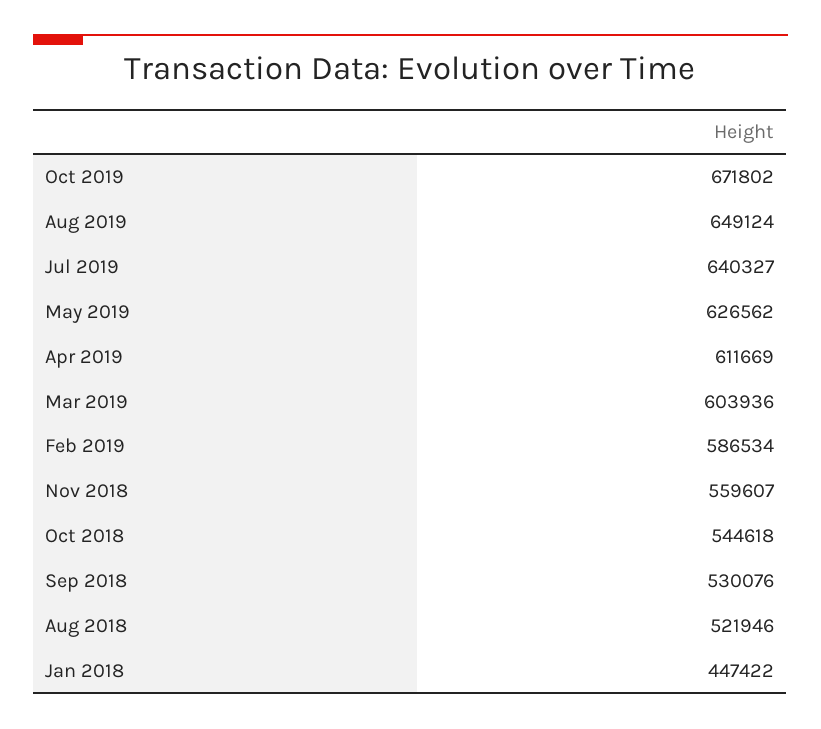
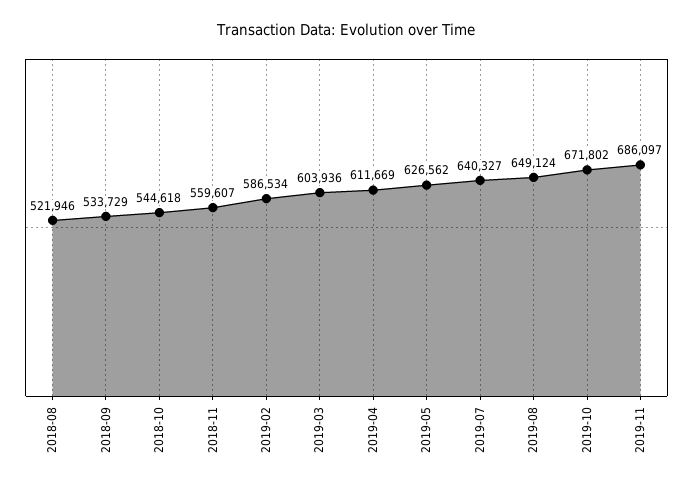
Sep 2018: 530076 -> 533729
Jan 2018: 447422 -> none
2019-11: none -> 686097

